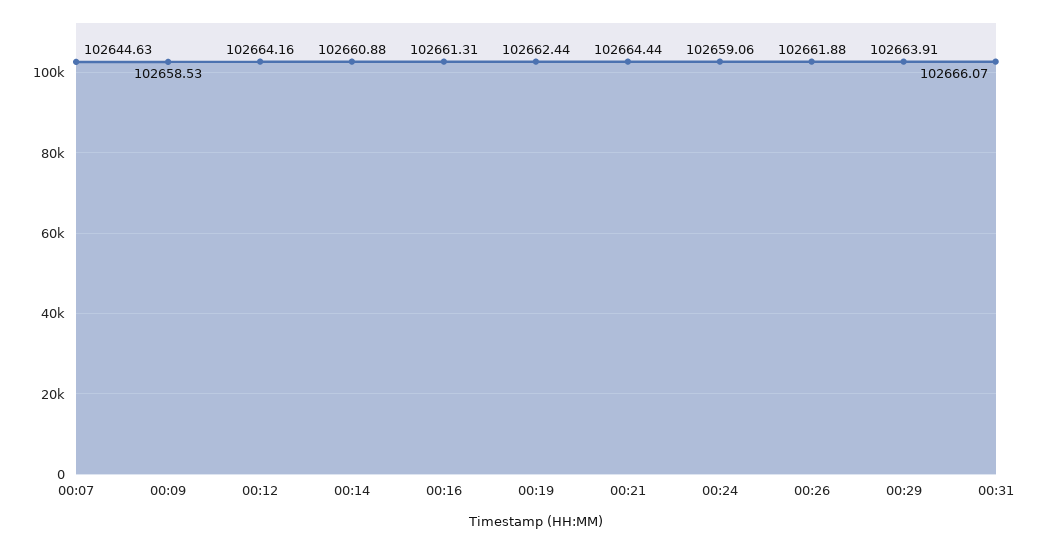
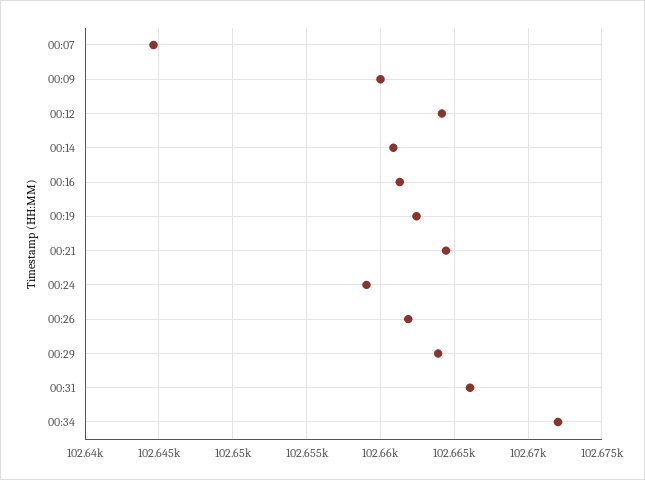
00:09: 102658.53 -> 102660
00:34: none -> 102672

